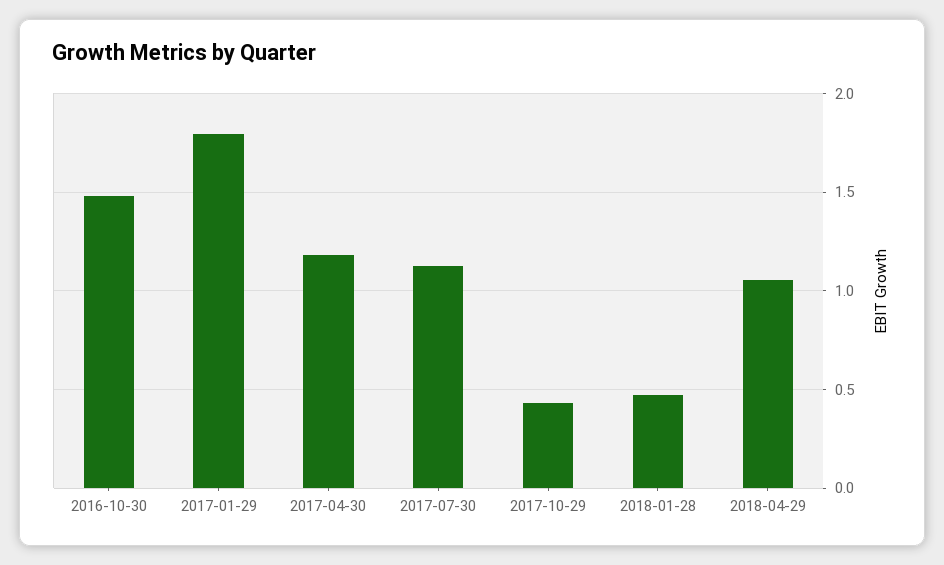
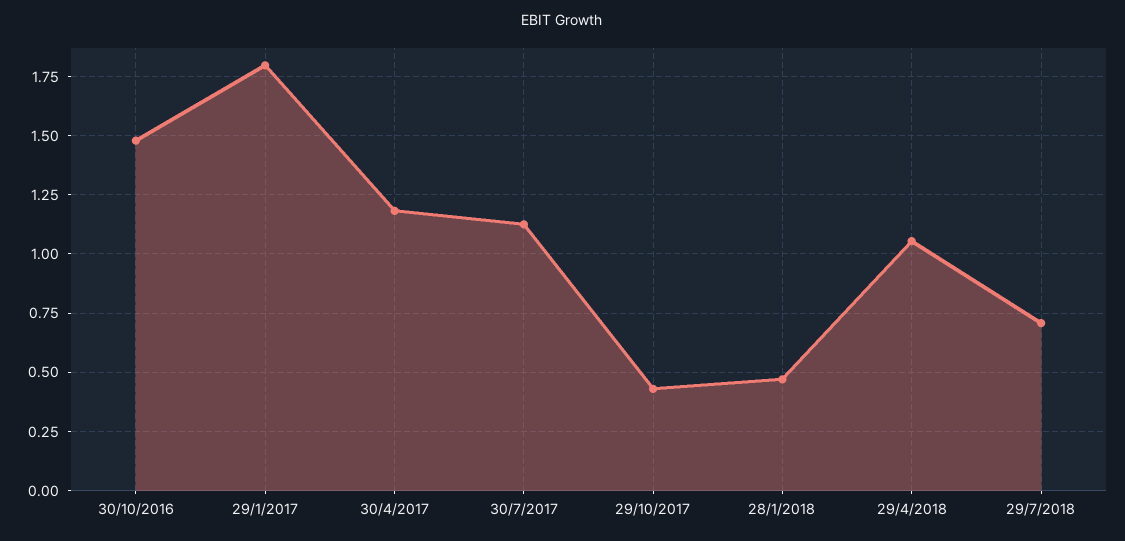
29/7/2018: none -> 0.7

